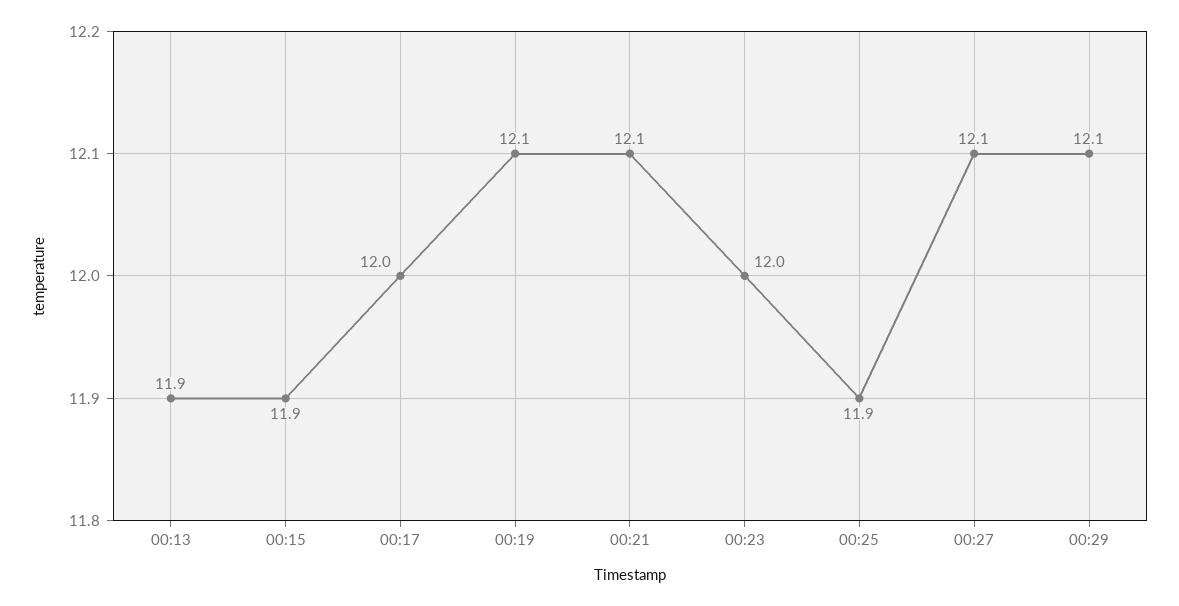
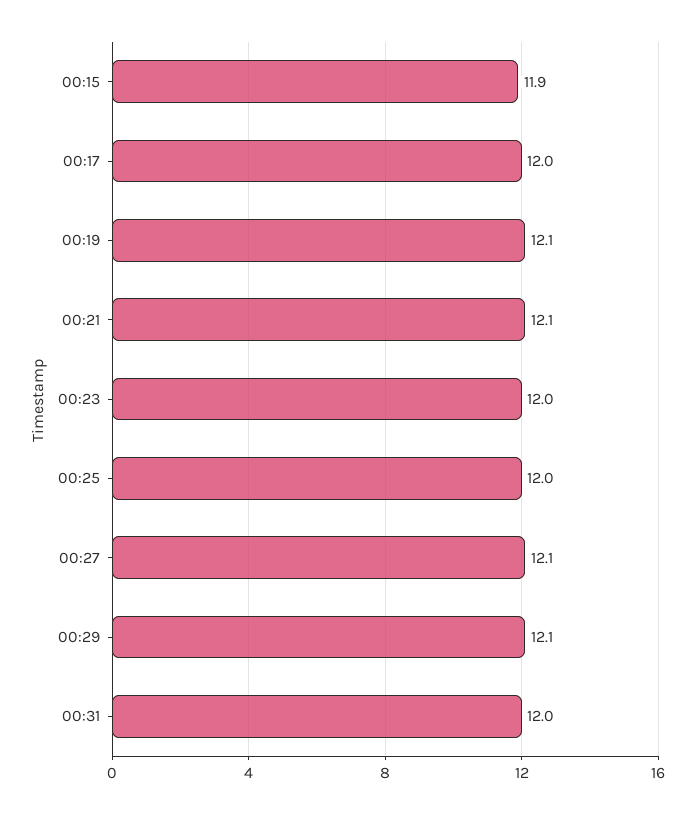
00:13: 11.9 -> none
00:25: 11.9 -> 12
00:31: none -> 12

